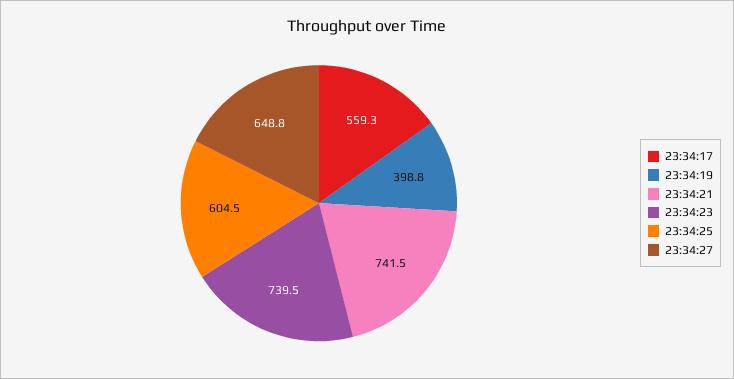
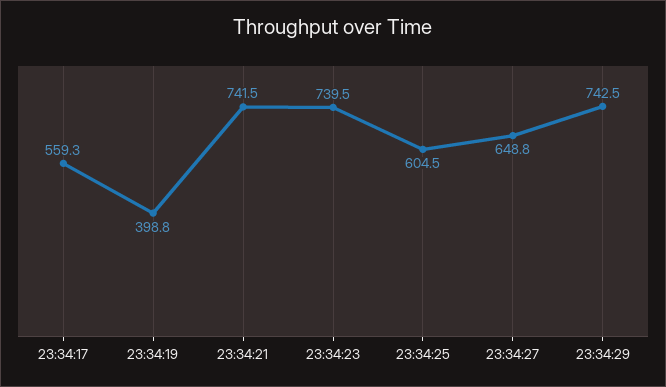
23:34:29: none -> 742.5

